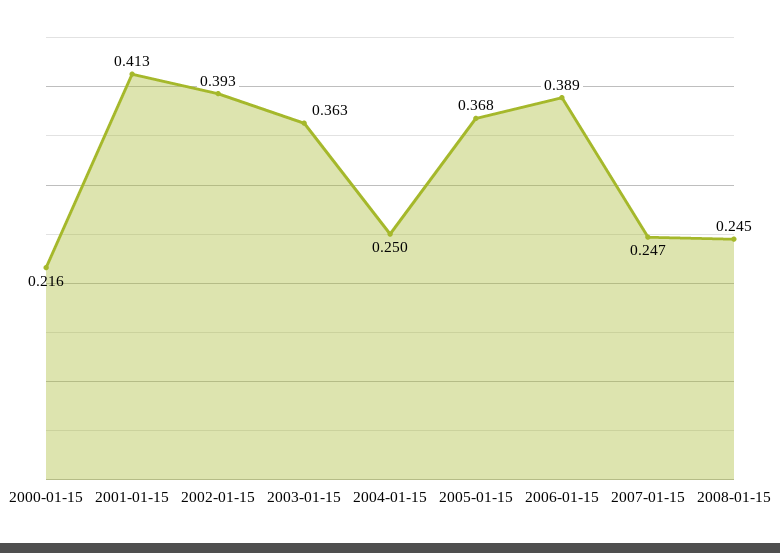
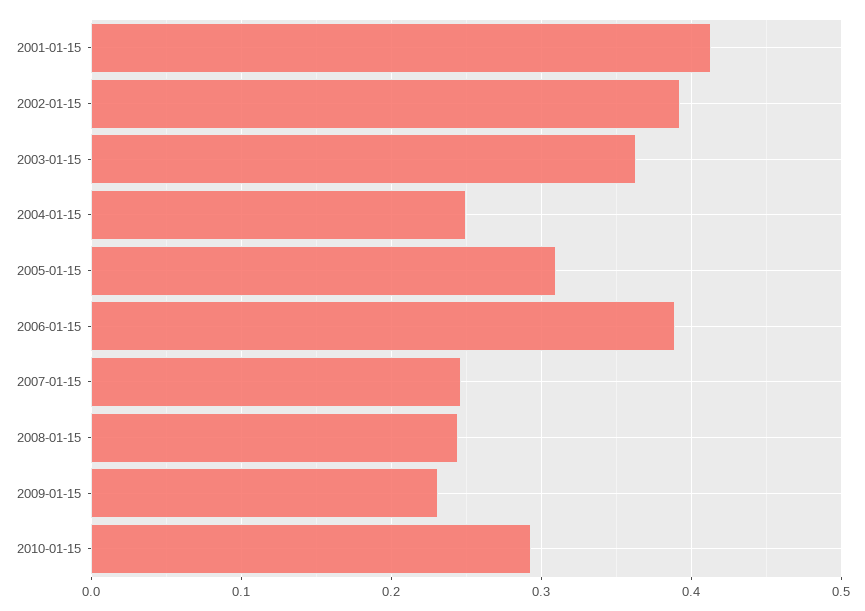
2000-01-15: 0.216 -> none
2005-01-15: 0.368 -> 0.31
2009-01-15: none -> 0.23
2010-01-15: none -> 0.29

